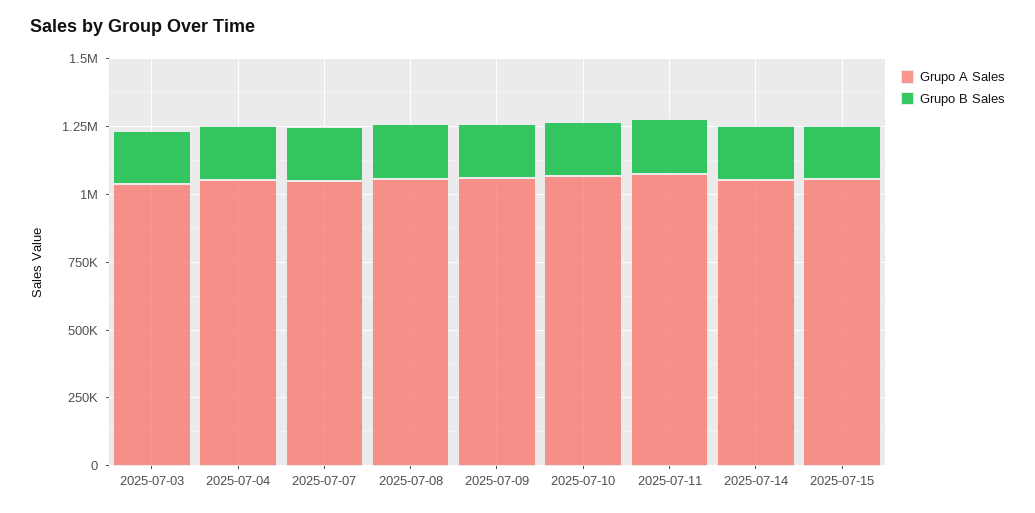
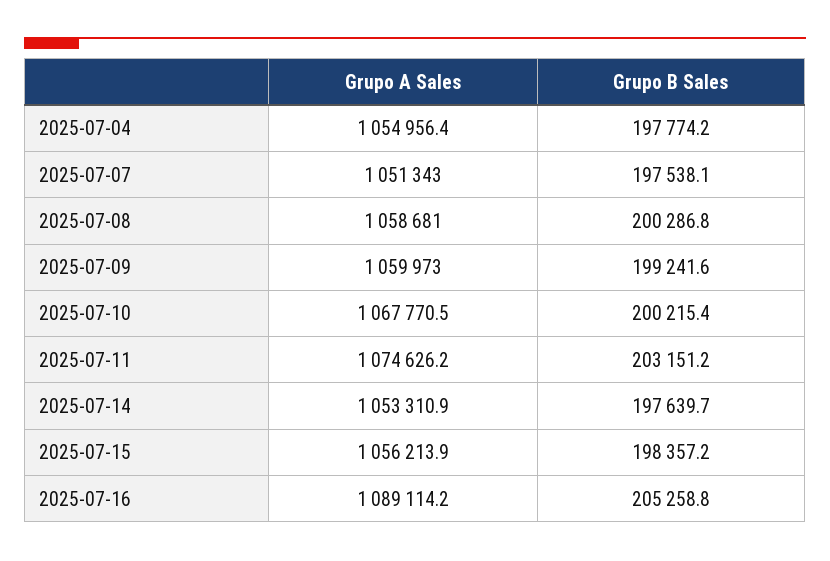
Grupo A Sales, 2025-07-03: 1050000 -> none
Grupo B Sales, 2025-07-03: 200000 -> none
Grupo A Sales, 2025-07-16: none -> 1089114.2
Grupo B Sales, 2025-07-16: none -> 205258.8

